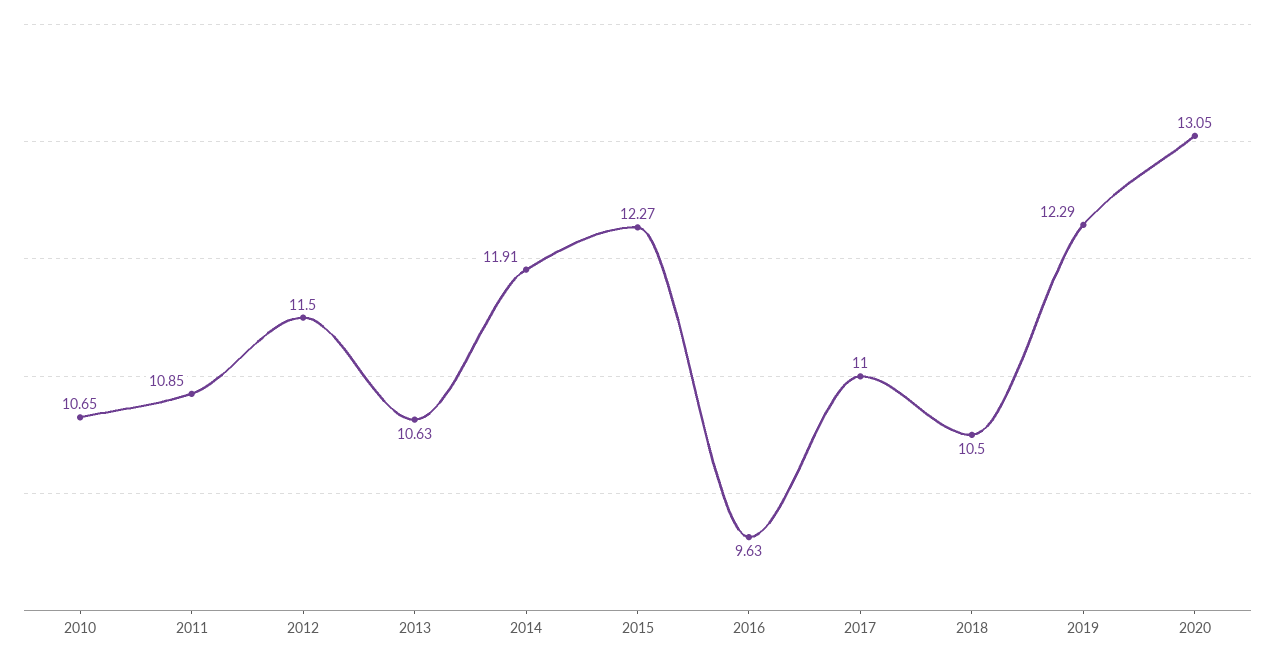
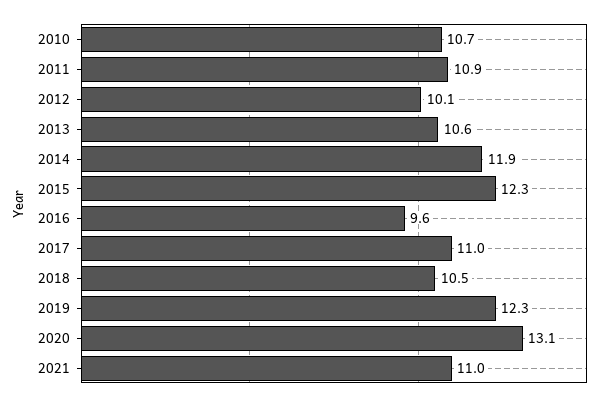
2012: 11.5 -> 10.1
2021: none -> 11

